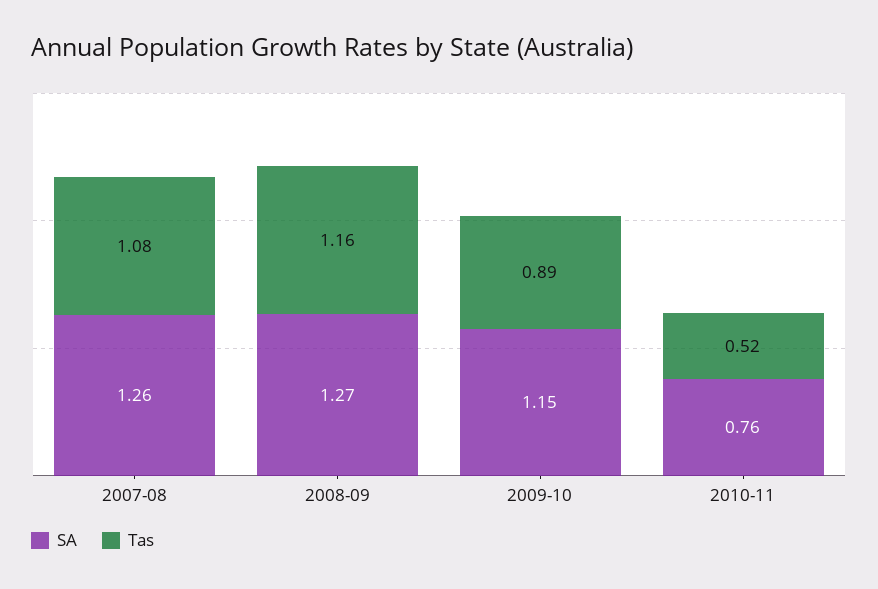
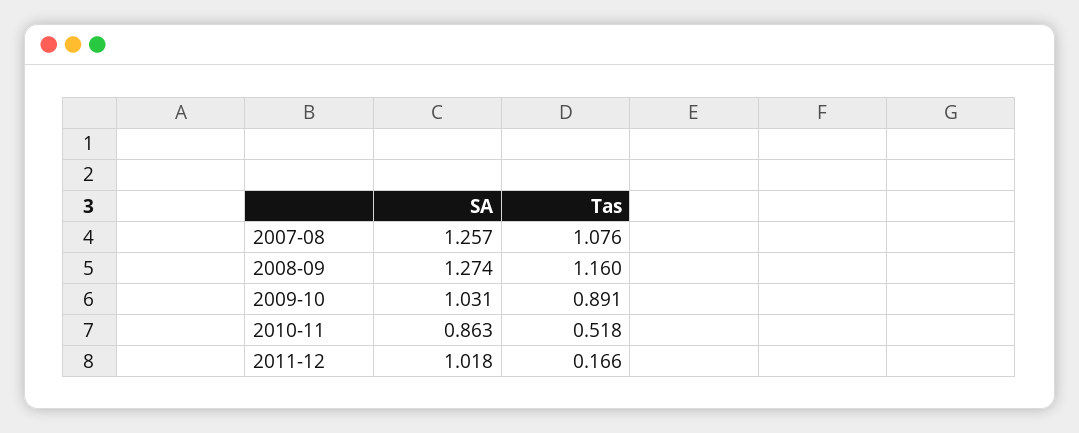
SA, 2009-10: 1.15 -> 1.031
SA, 2010-11: 0.76 -> 0.863
SA, 2011-12: none -> 1.018
Tas, 2011-12: none -> 0.166

